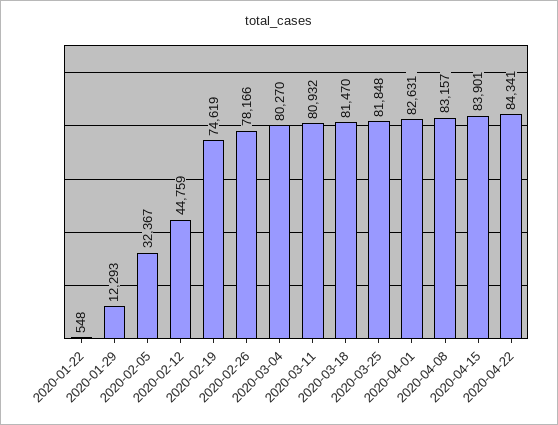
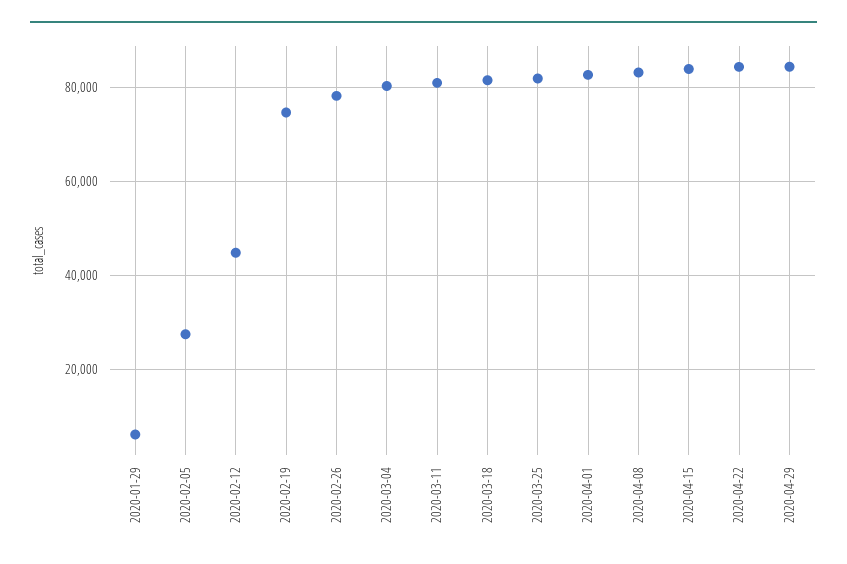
2020-01-22: 548 -> none
2020-01-29: 12293 -> 6000
2020-02-05: 32367 -> 28000
2020-04-29: none -> 84000

